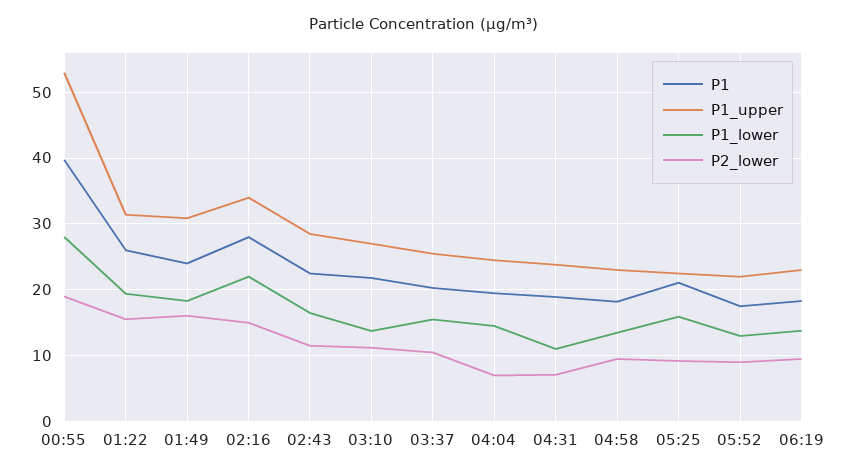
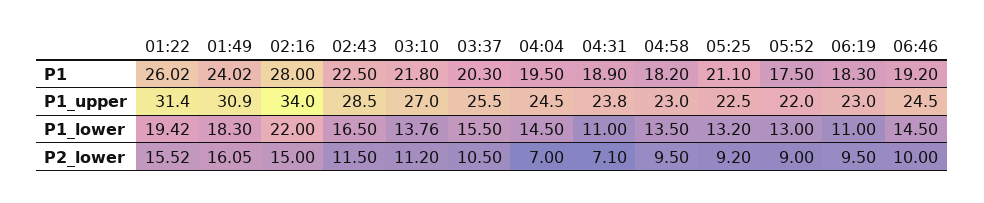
P1, 00:55: 40 -> none
P1_upper, 00:55: 53 -> none
P1_lower, 00:55: 28 -> none
P2_lower, 00:55: 19 -> none
P1_lower, 05:25: 16 -> 13.2
P1_lower, 06:19: 14 -> 11
P1, 06:46: none -> 19.2
P1_upper, 06:46: none -> 24.5
P1_lower, 06:46: none -> 14.5
P2_lower, 06:46: none -> 10

